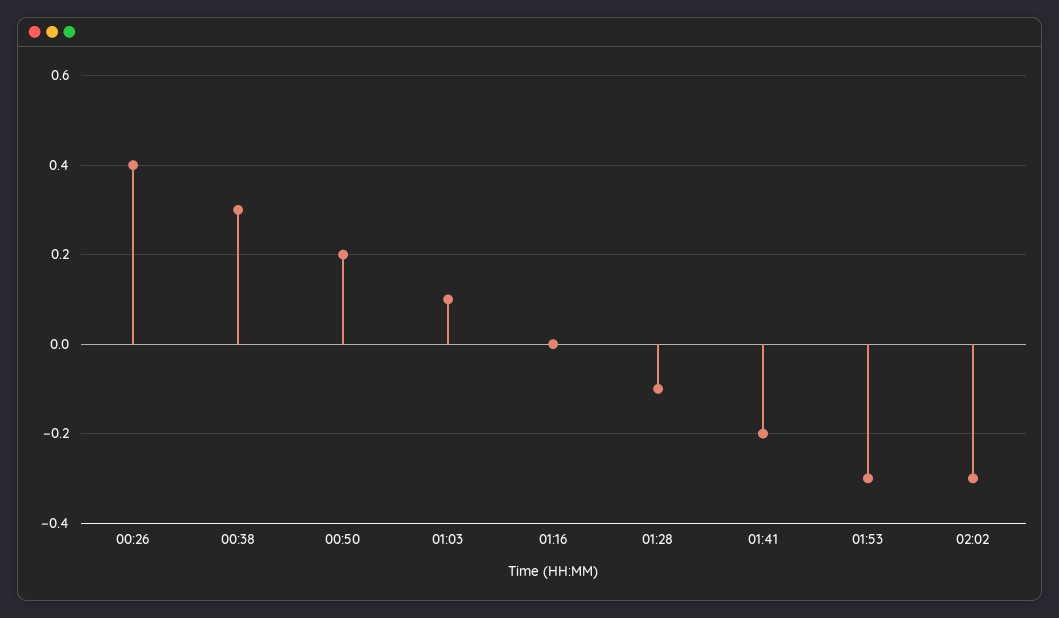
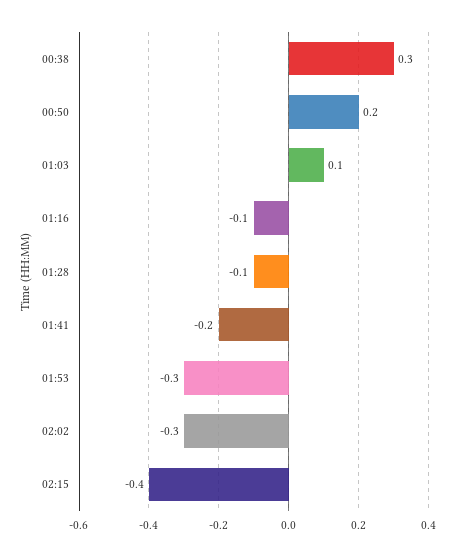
00:26: 0.4 -> none
01:16: 0 -> -0.1
02:15: none -> -0.4

